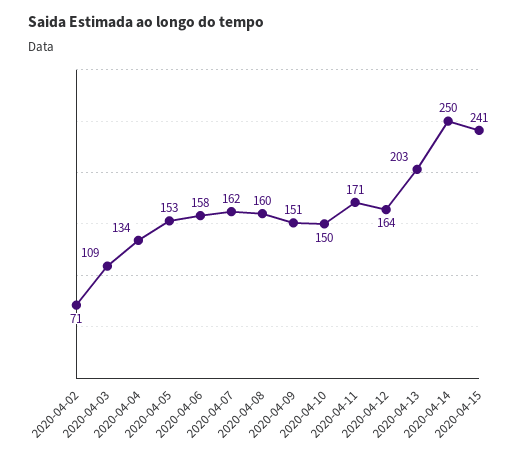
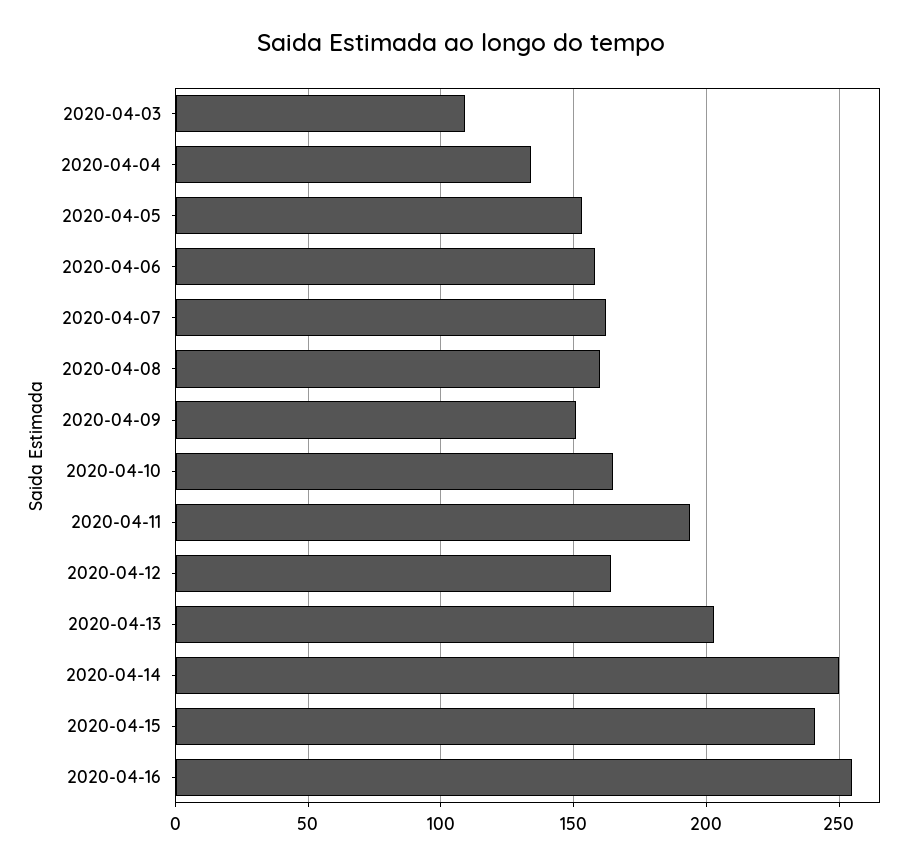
2020-04-02: 71 -> none
2020-04-10: 150 -> 165
2020-04-11: 171 -> 195
2020-04-16: none -> 255

